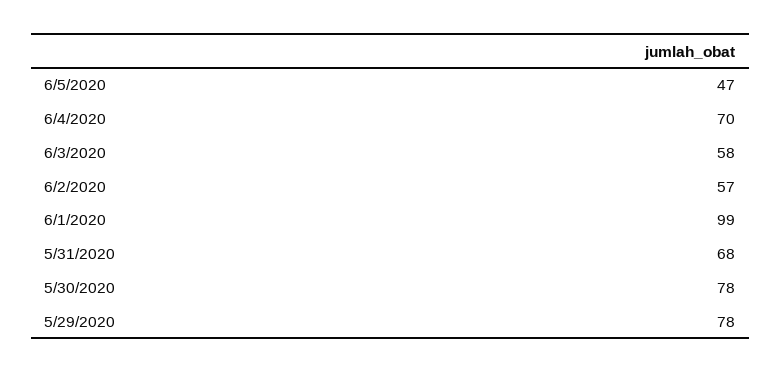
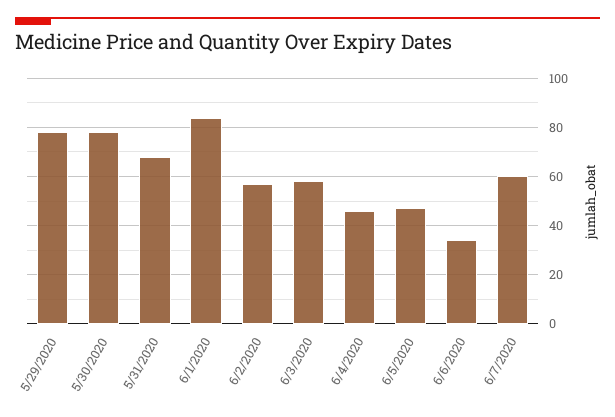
6/4/2020: 70 -> 45
6/1/2020: 99 -> 85
6/6/2020: none -> 35
6/7/2020: none -> 60

